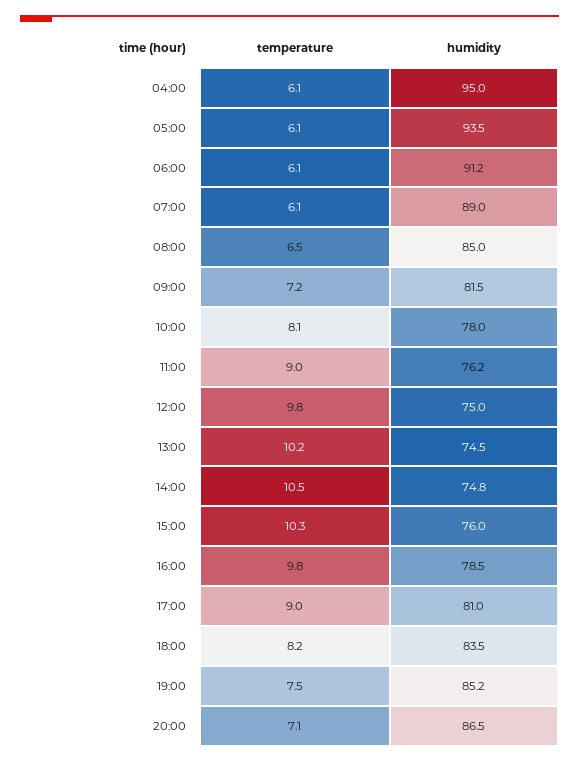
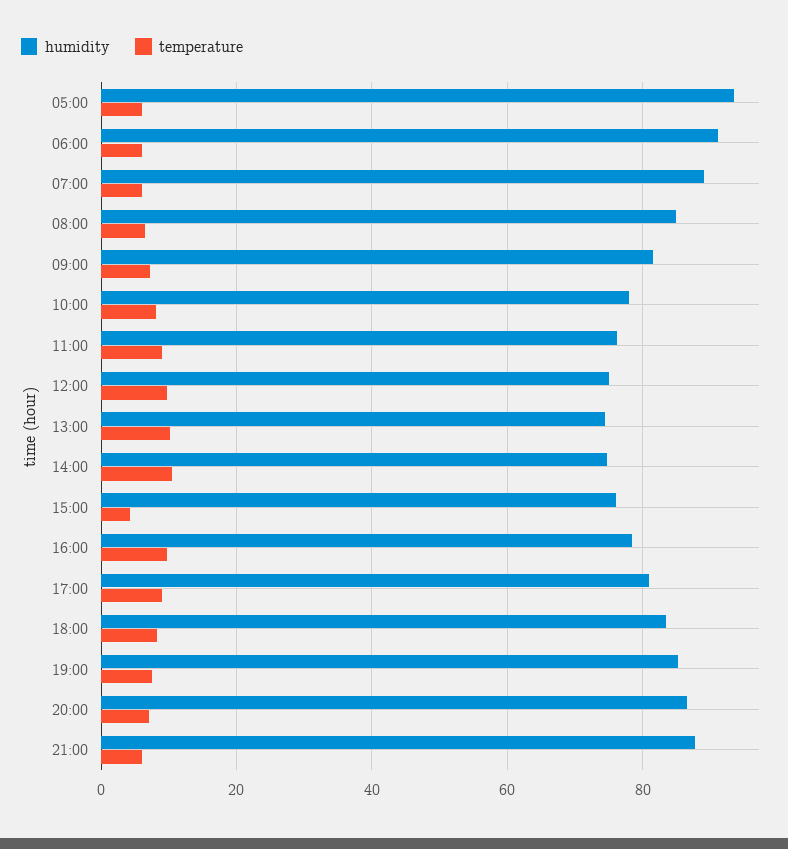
temperature, 04:00: 6.1 -> none
humidity, 04:00: 95 -> none
temperature, 15:00: 10.3 -> 4
humidity, 21:00: none -> 88
temperature, 21:00: none -> 6

